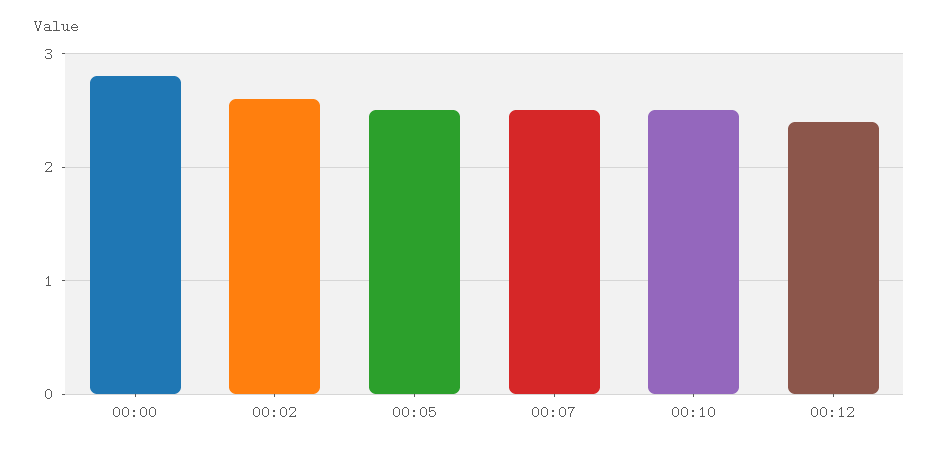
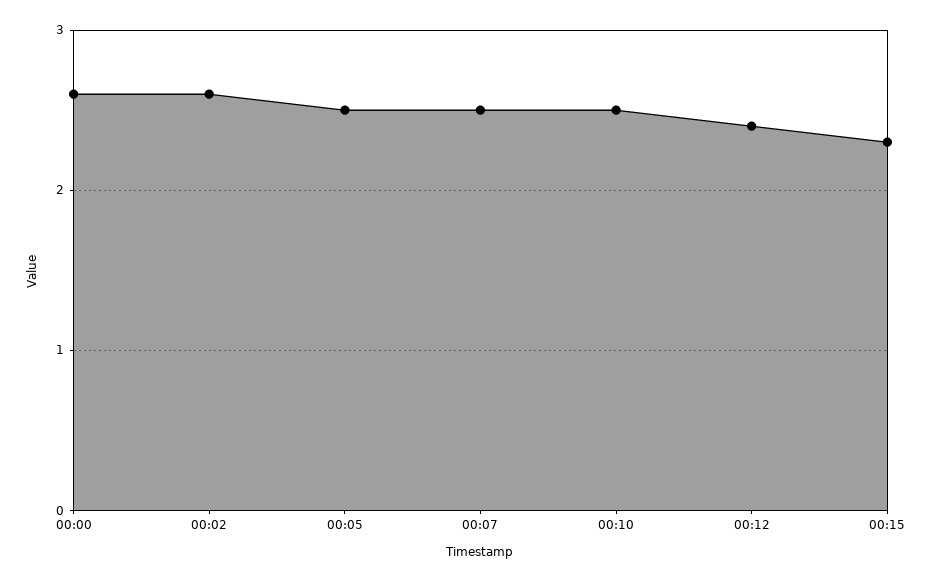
00:00: 2.8 -> 2.6
00:15: none -> 2.3

